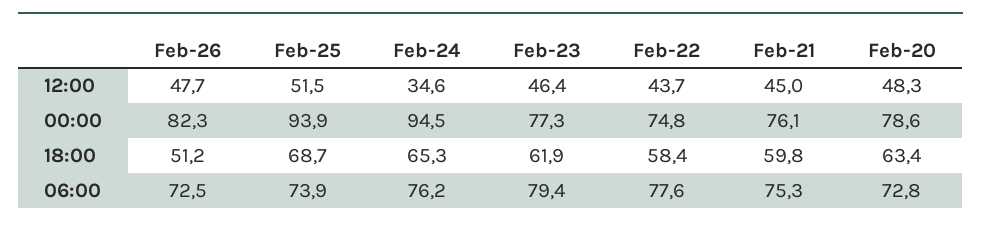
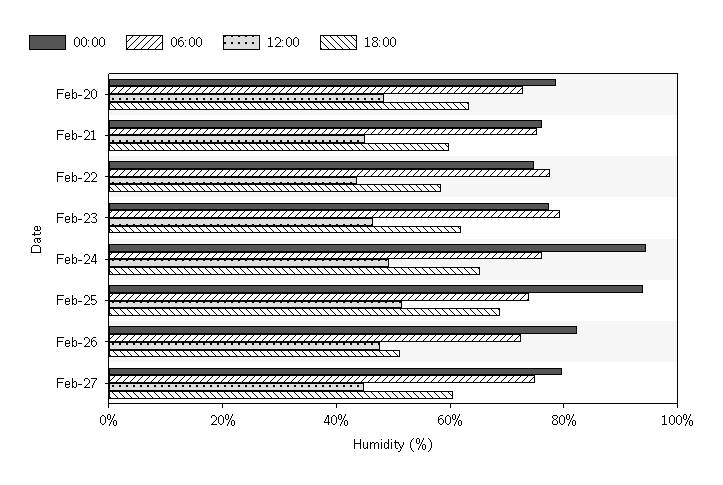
12:00, Feb-24: 34.6 -> 50
00:00, Feb-27: none -> 80
06:00, Feb-27: none -> 75
12:00, Feb-27: none -> 45
18:00, Feb-27: none -> 60

